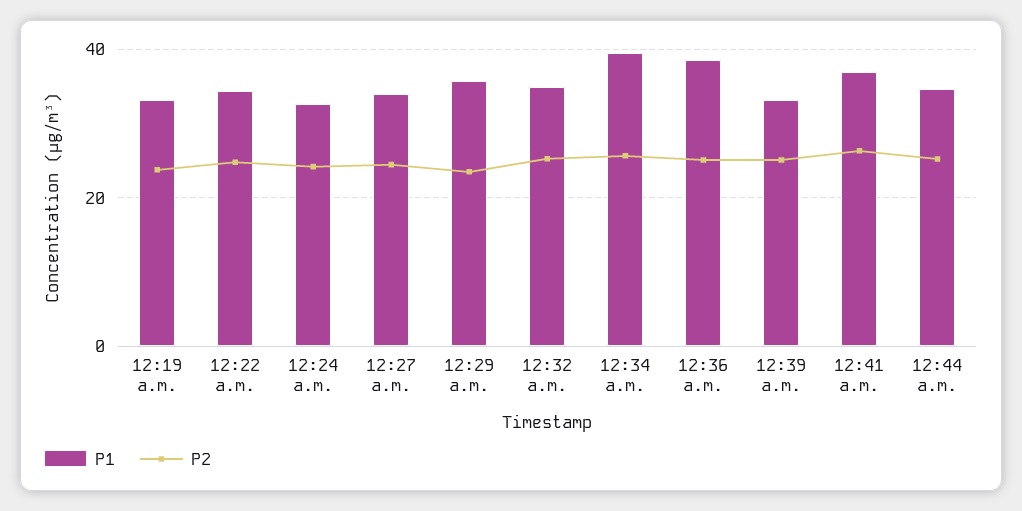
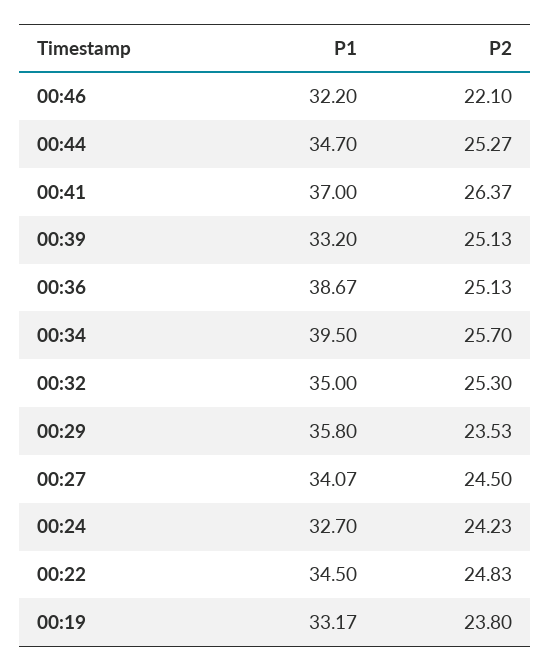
P1, 00:46: none -> 32.2
P2, 00:46: none -> 22.1

